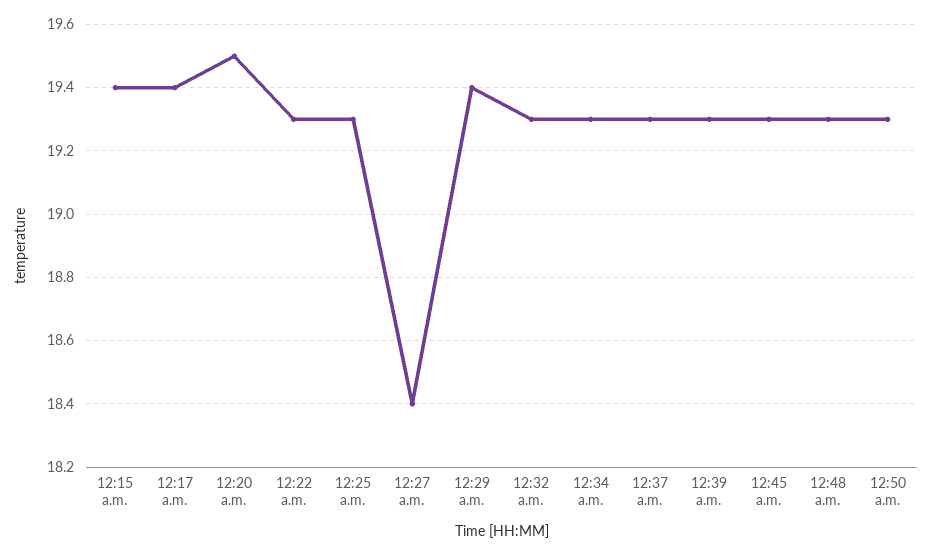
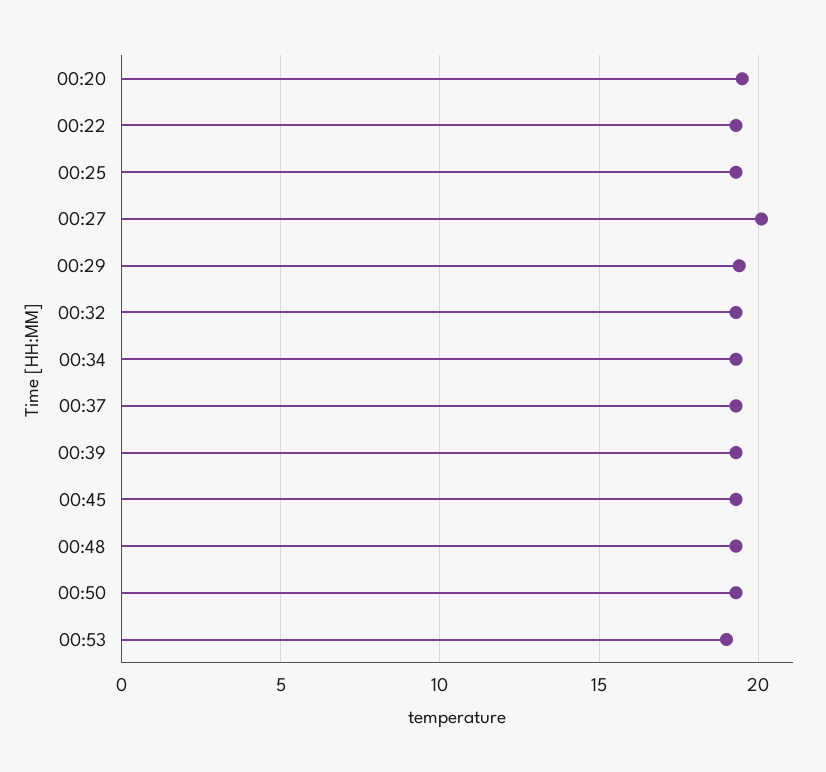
12:15 a.m.: 19.4 -> none
12:17 a.m.: 19.4 -> none
12:27 a.m.: 18.4 -> 20
00:53: none -> 19

